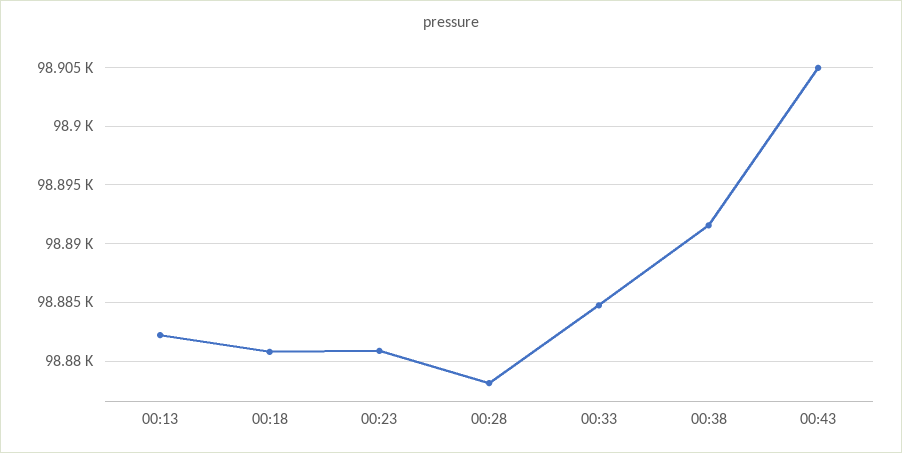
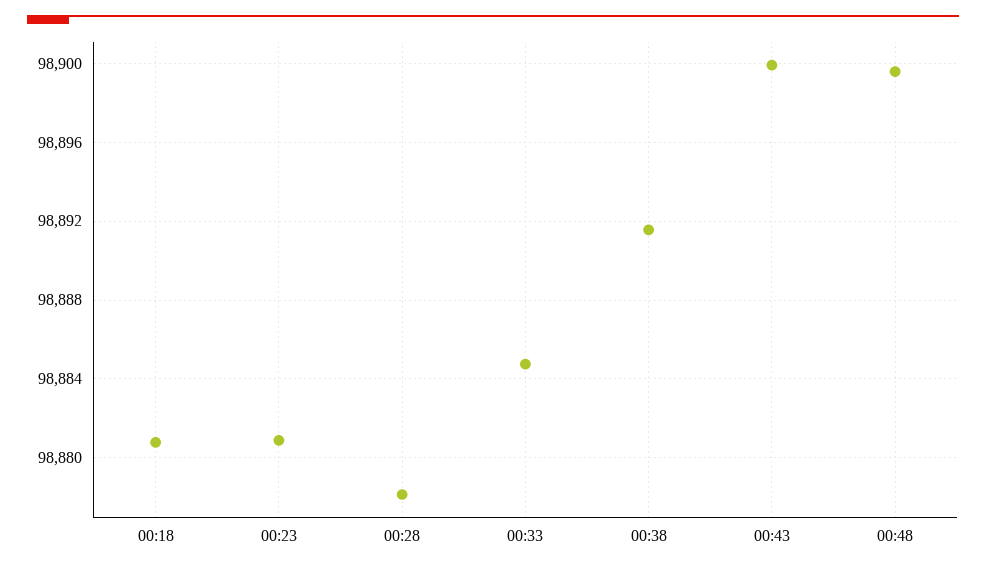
00:13: 98882 -> none
00:43: 98905 -> 98900
00:48: none -> 98899.5

